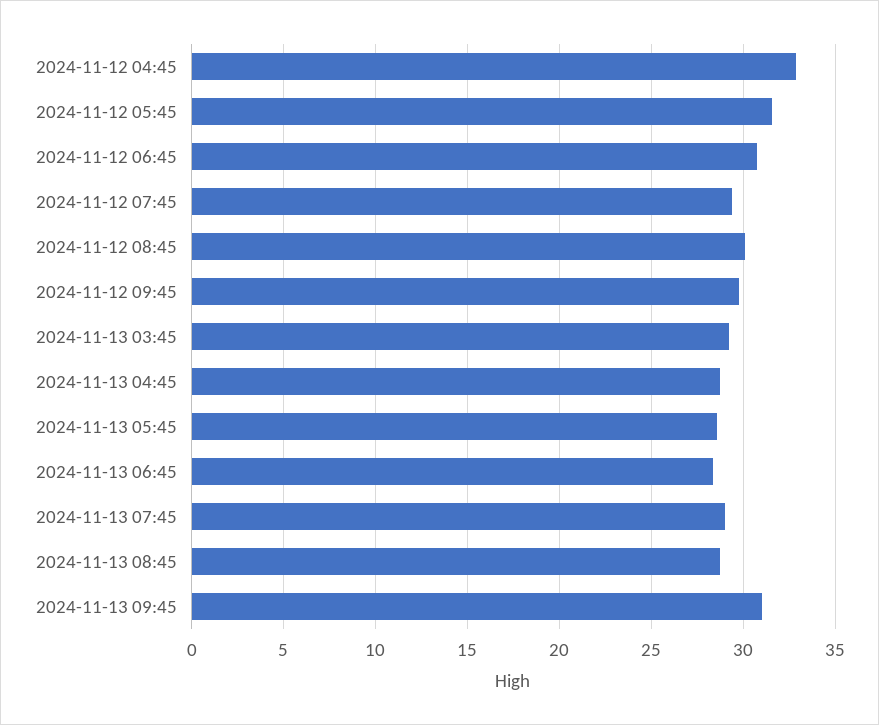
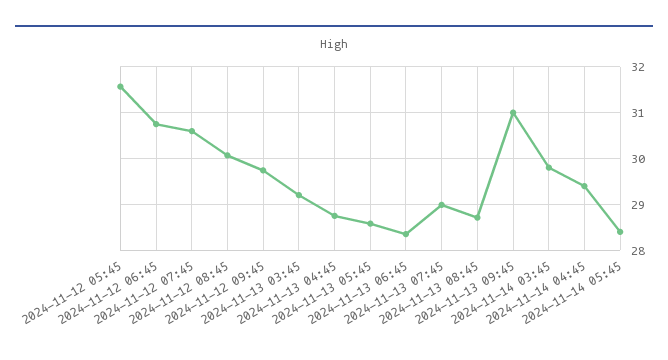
2024-11-12 04:45: 33 -> none
2024-11-12 07:45: 29.5 -> 30.6
2024-11-14 03:45: none -> 29.8
2024-11-14 04:45: none -> 29.4
2024-11-14 05:45: none -> 28.4

